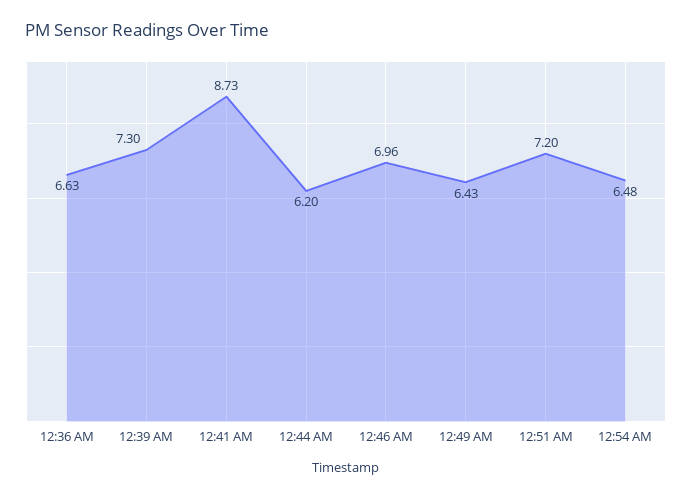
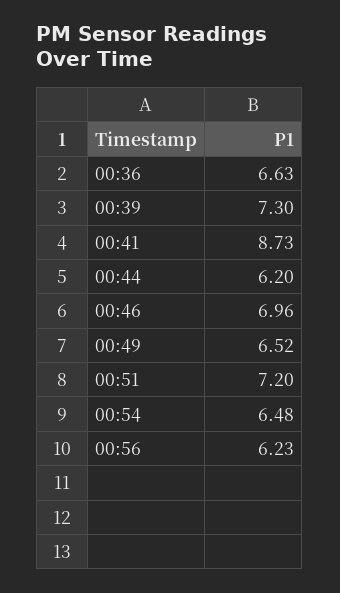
12:49 AM: 6.43 -> 6.52
00:56: none -> 6.23

